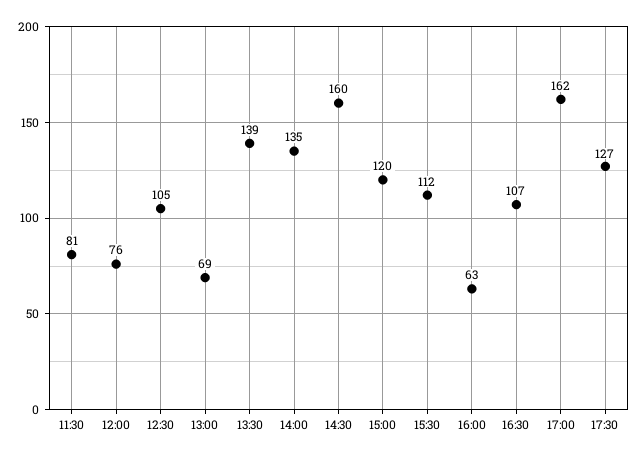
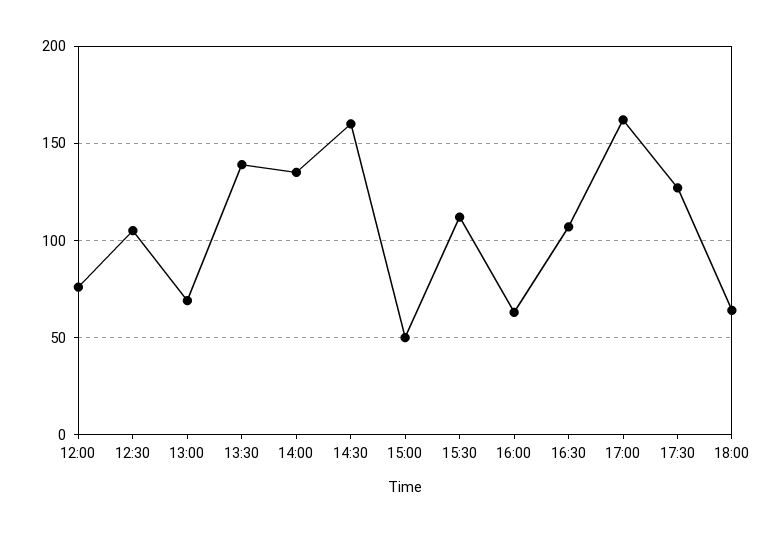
11:30: 81 -> none
15:00: 120 -> 50
18:00: none -> 65

